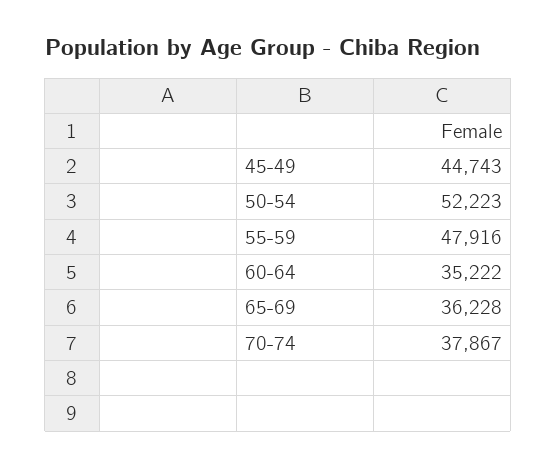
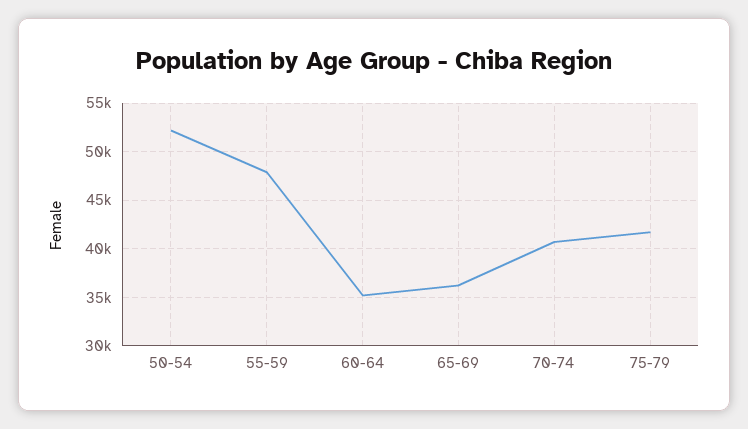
45-49: 44743 -> none
70-74: 37867 -> 41000
75-79: none -> 42000

